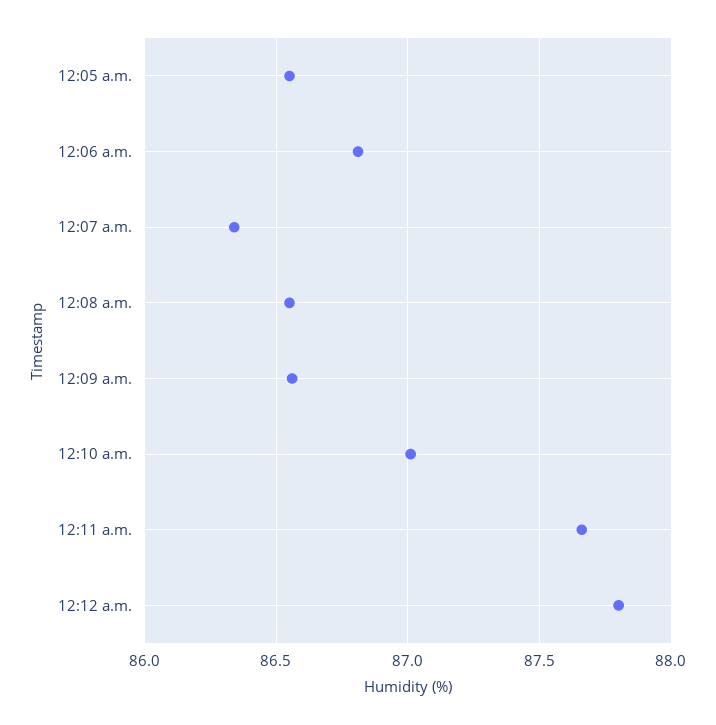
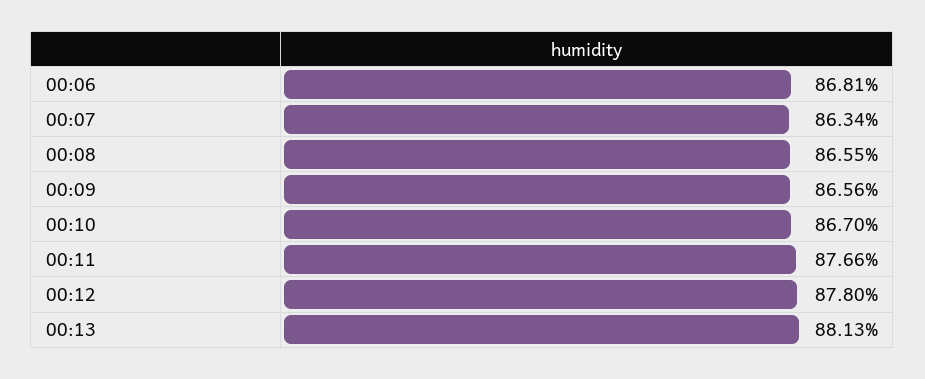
12:05 a.m.: 86.55 -> none
12:10 a.m.: 87 -> 86.7
00:13: none -> 88.13

